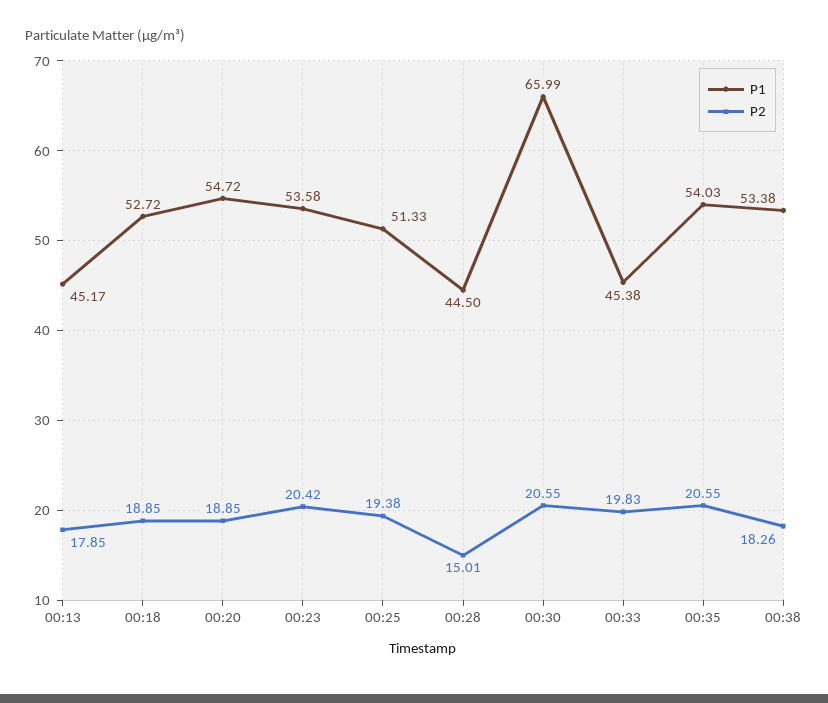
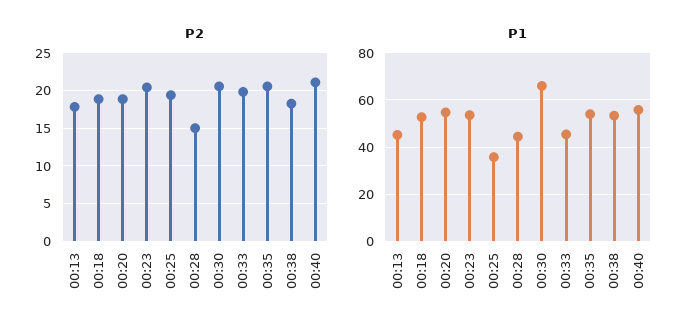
P1, 00:25: 51.33 -> 35
P2, 00:40: none -> 21
P1, 00:40: none -> 55

